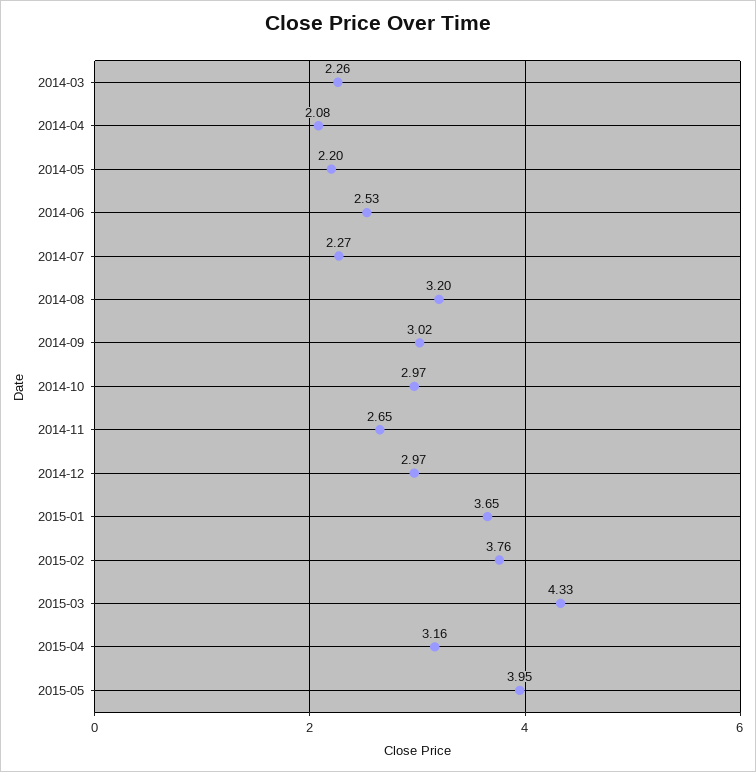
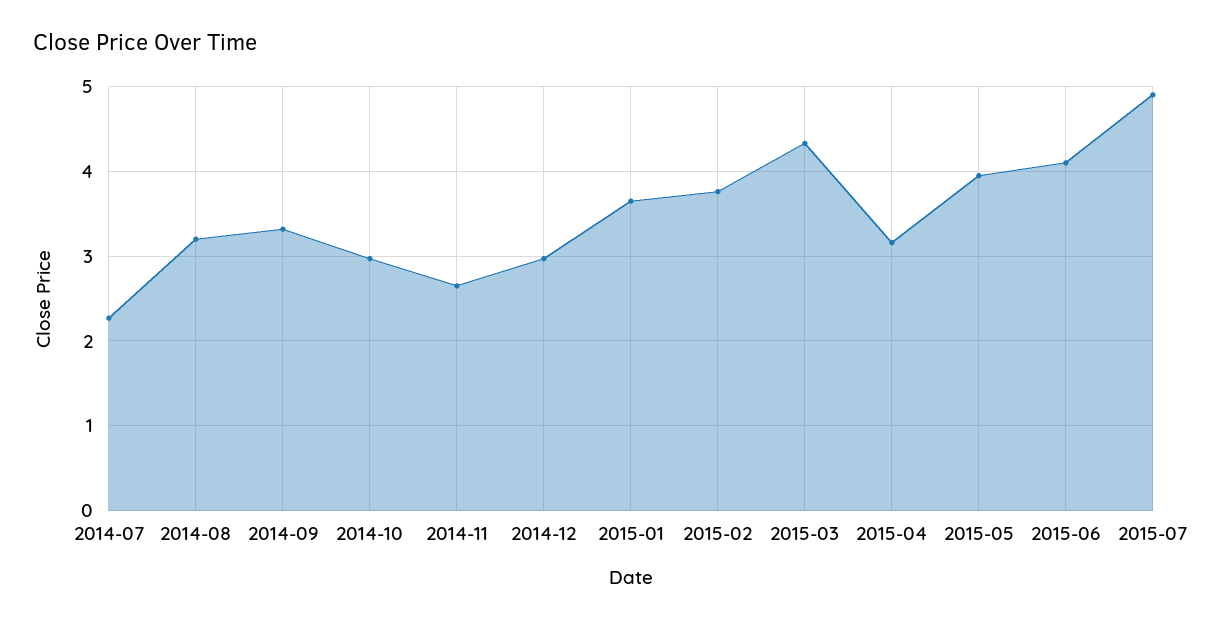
2014-03: 2.26 -> none
2014-04: 2.08 -> none
2014-05: 2.2 -> none
2014-06: 2.53 -> none
2014-09: 3.02 -> 3.3
2015-06: none -> 4.1
2015-07: none -> 4.9

